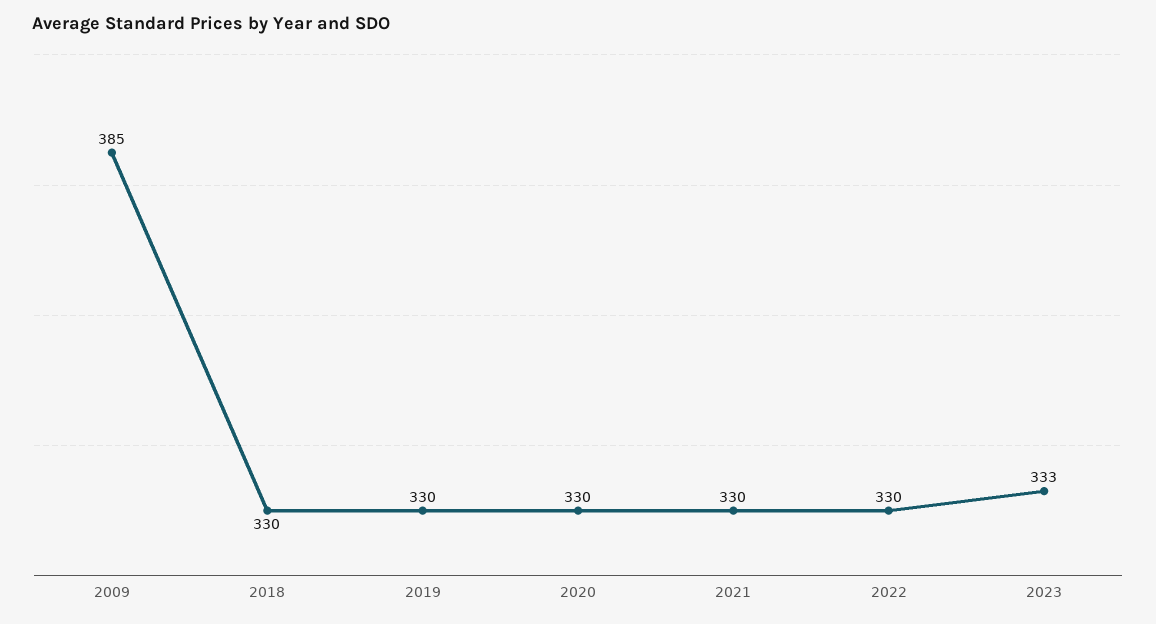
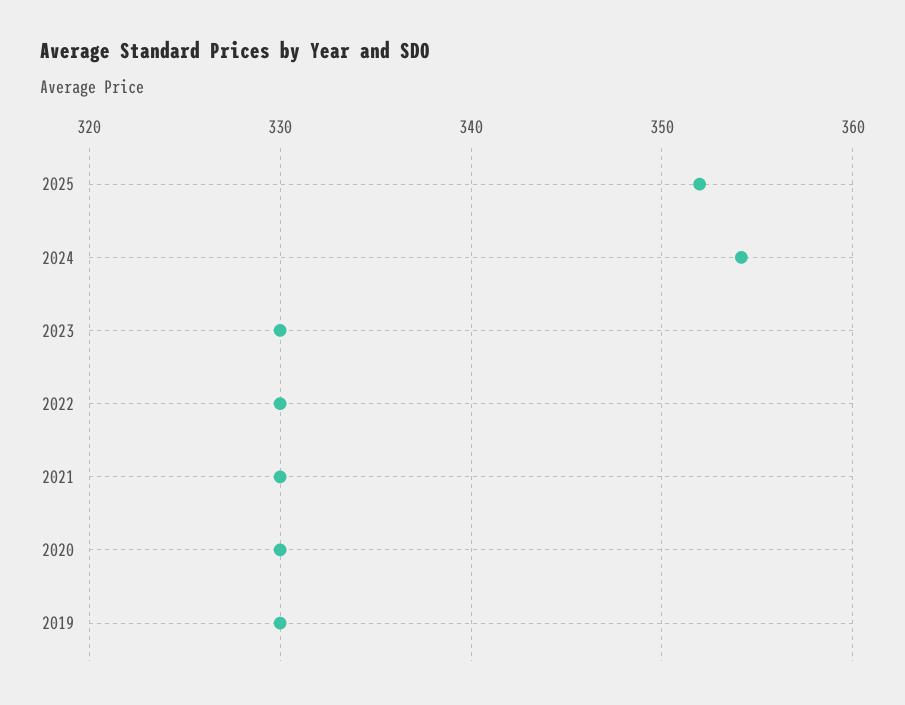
2009: 385 -> none
2018: 330 -> none
2023: 333 -> 330
2025: none -> 352
2024: none -> 354

